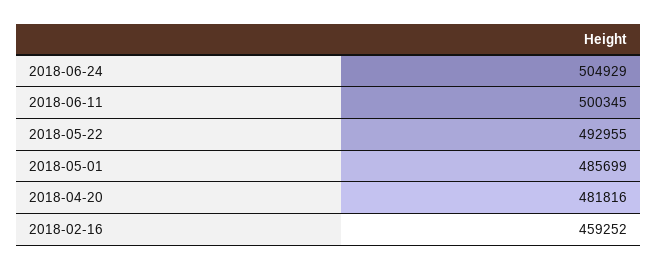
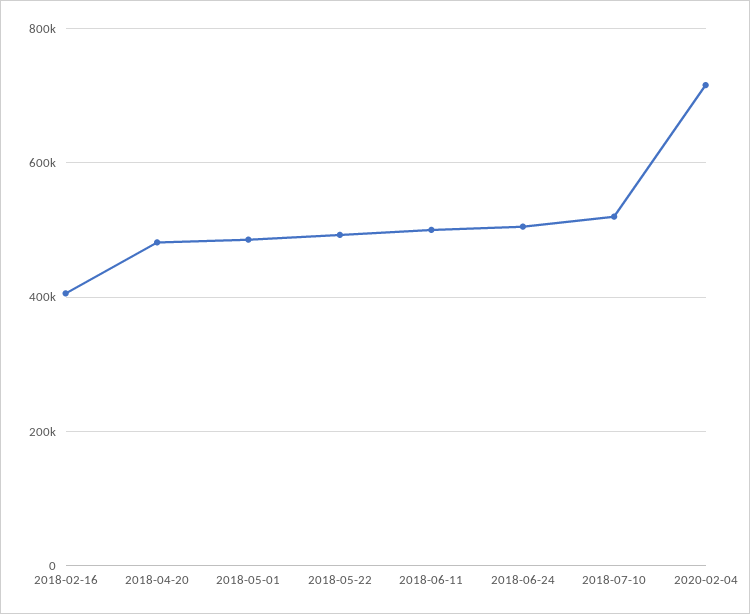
2018-02-16: 459252 -> 400000
2018-07-10: none -> 520000
2020-02-04: none -> 720000

